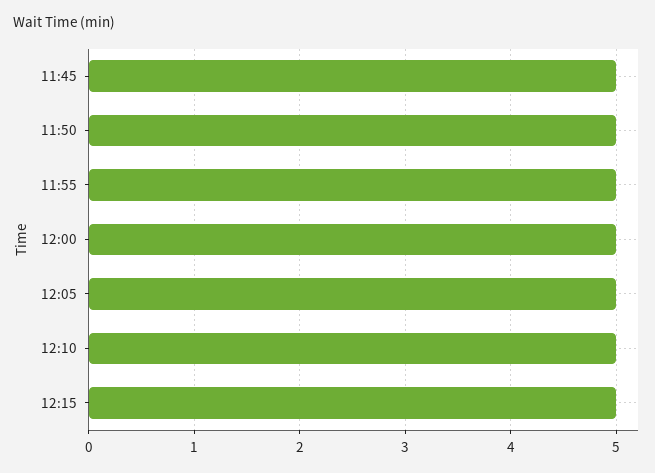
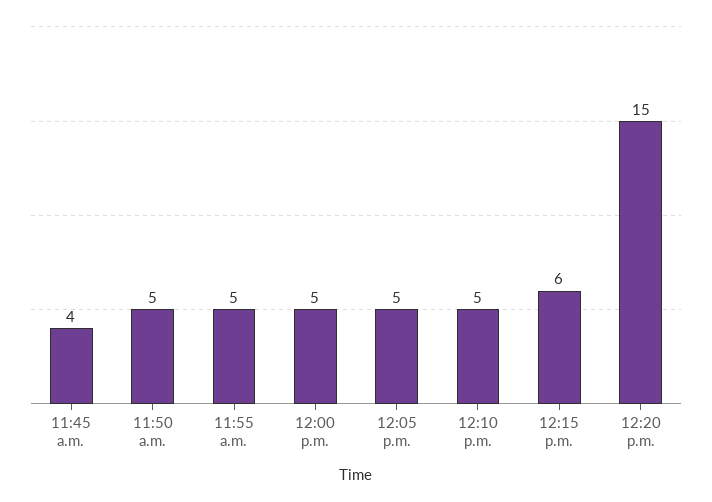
11:45: 5 -> 4
12:15: 5 -> 6
12:20 p.m.: none -> 15

